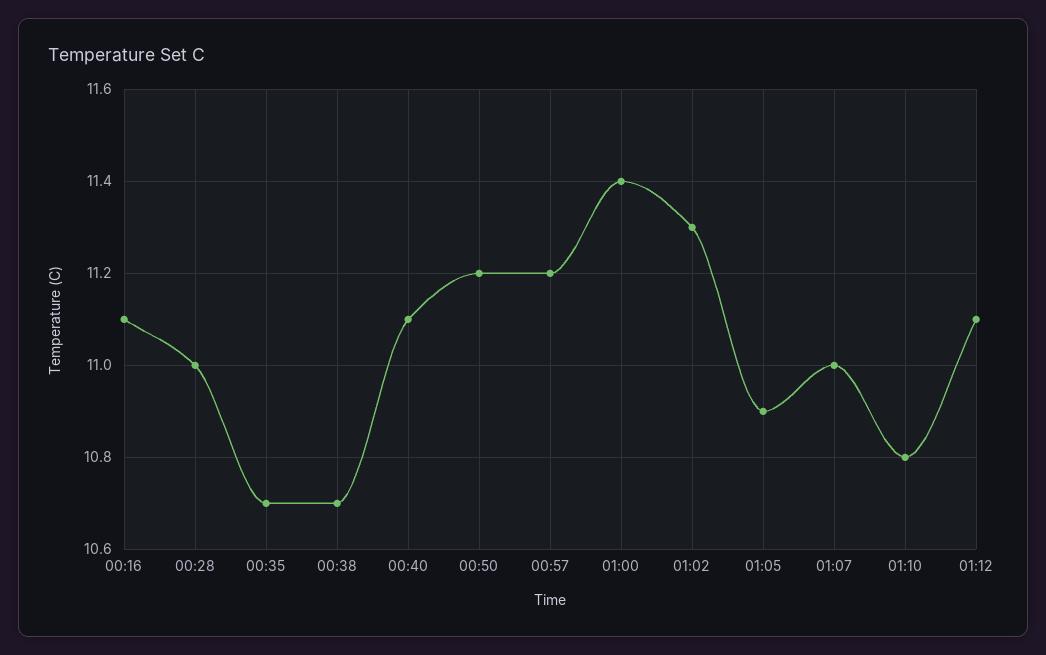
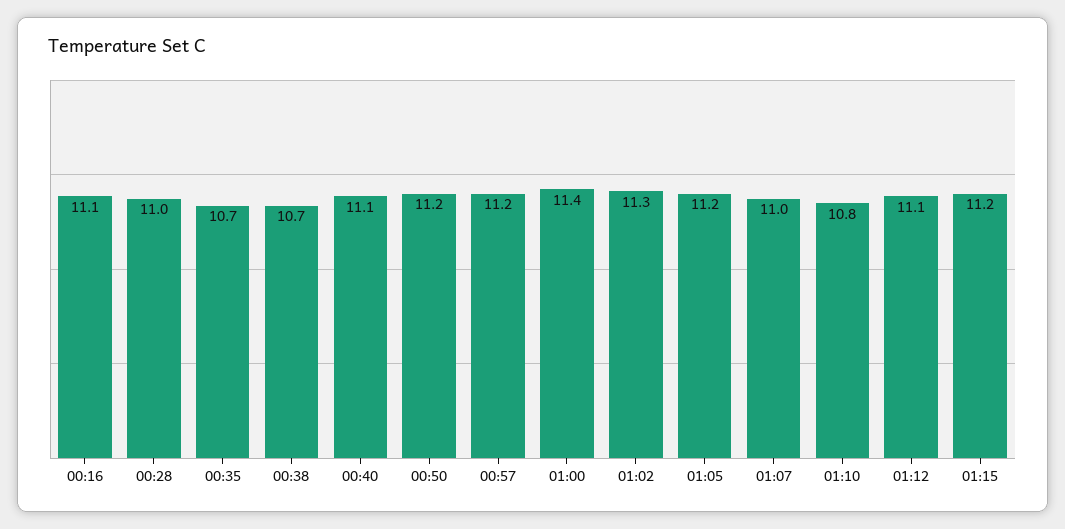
01:05: 10.9 -> 11.2
01:15: none -> 11.2

